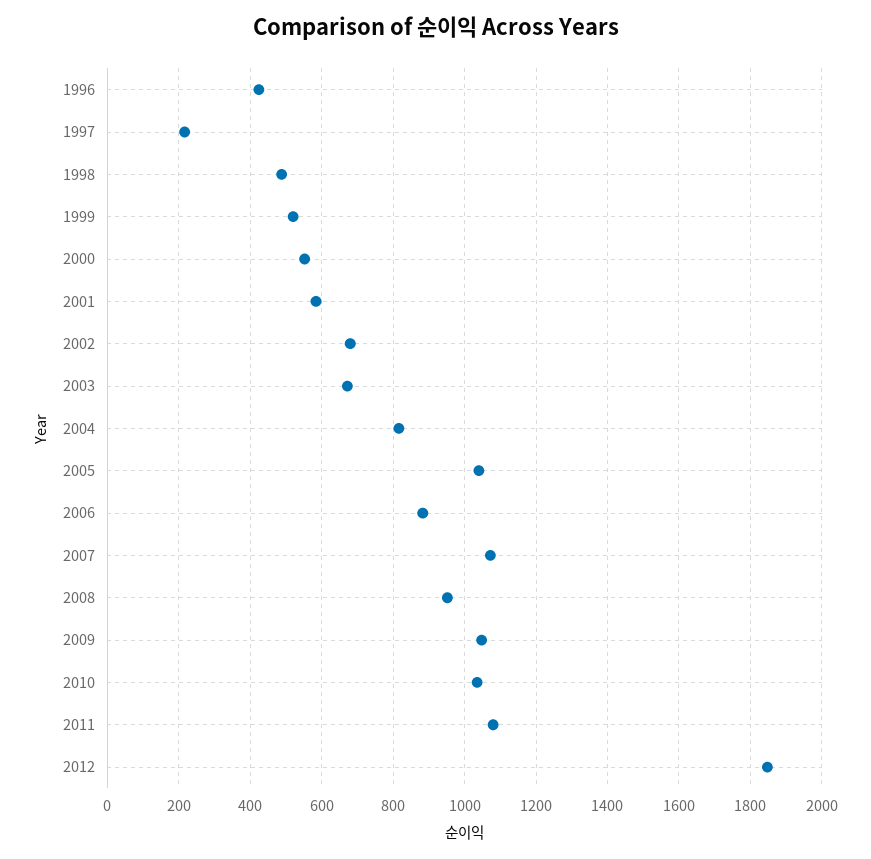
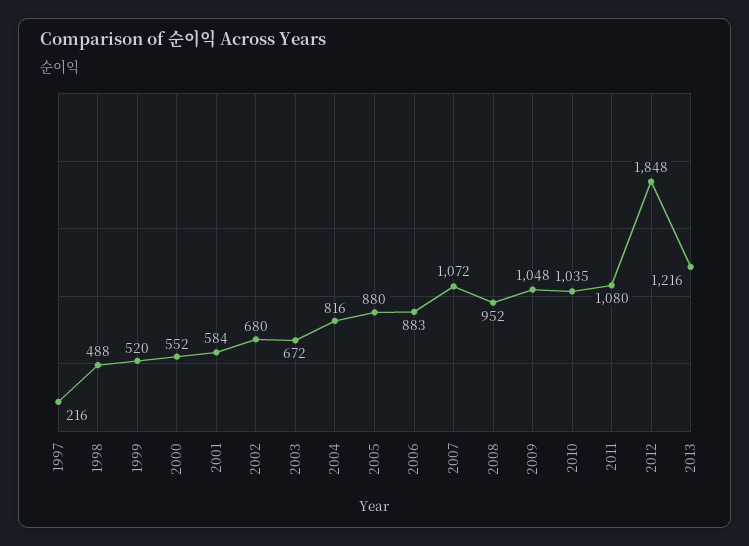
1996: 420 -> none
2005: 1040 -> 880
2013: none -> 1216

